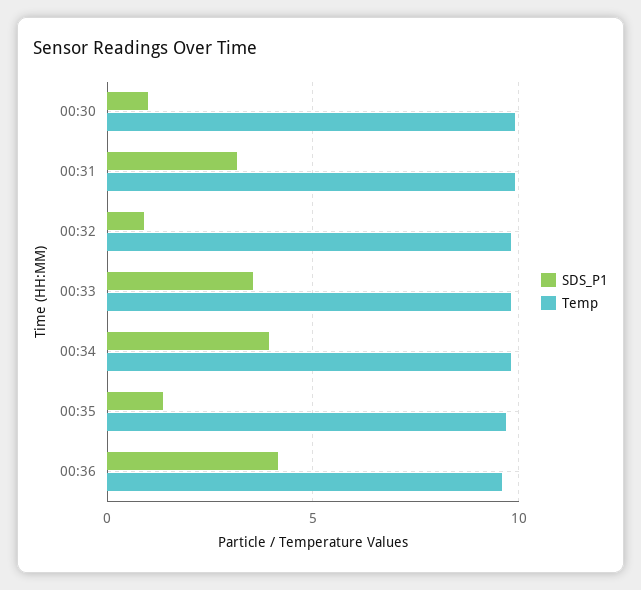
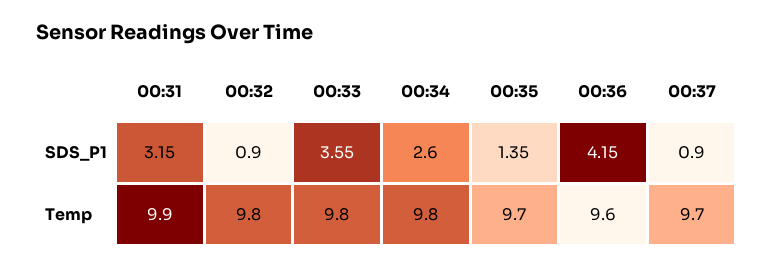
SDS_P1, 00:30: 1 -> none
Temp, 00:30: 10 -> none
SDS_P1, 00:34: 4 -> 2.6
SDS_P1, 00:37: none -> 0.9
Temp, 00:37: none -> 9.7

